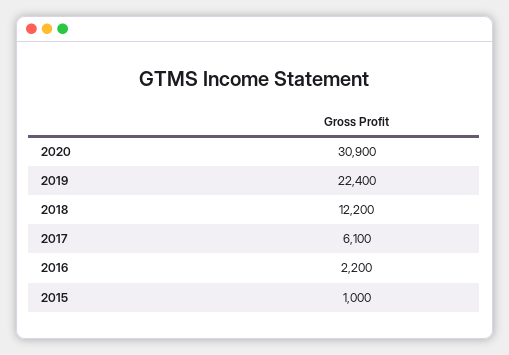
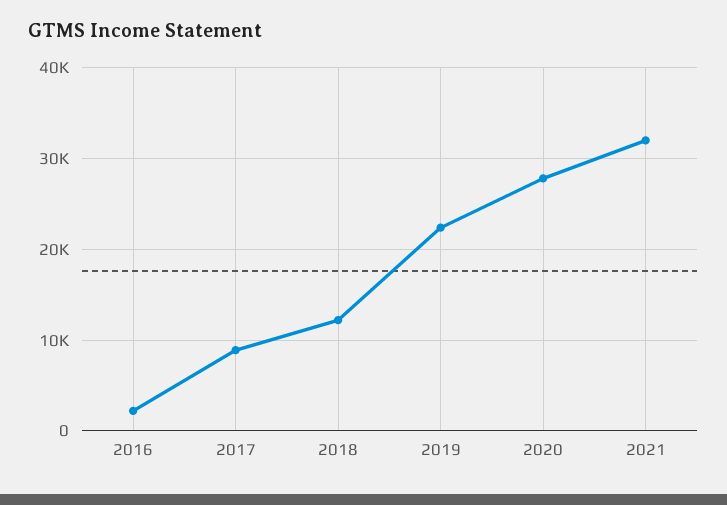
2020: 30900 -> 28000
2017: 6100 -> 9000
2015: 1000 -> none
2021: none -> 32000

